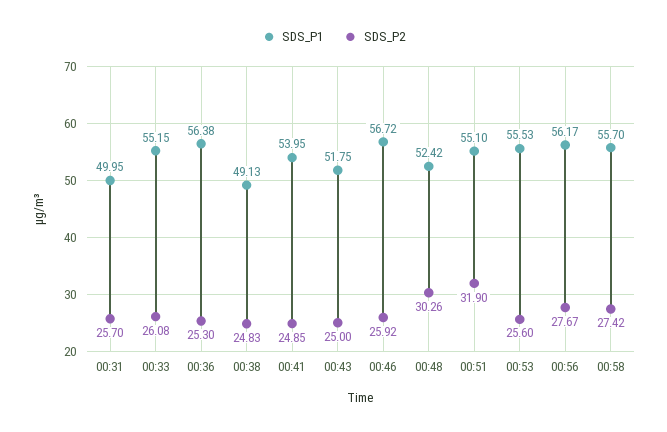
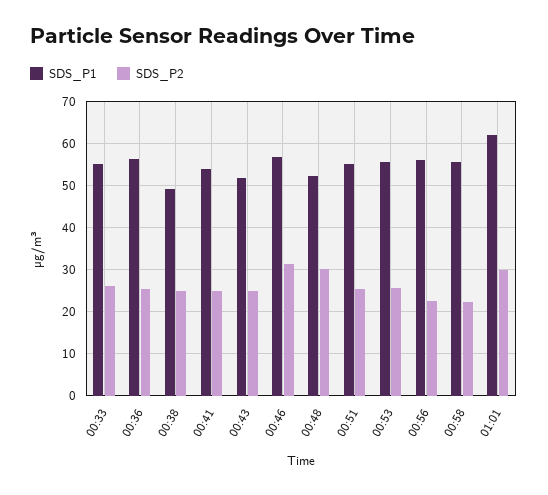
SDS_P1, 00:31: 49.95 -> none
SDS_P2, 00:31: 25.7 -> none
SDS_P2, 00:46: 25.92 -> 32
SDS_P2, 00:51: 31.9 -> 26
SDS_P2, 00:56: 27.67 -> 22
SDS_P2, 00:58: 27.42 -> 22
SDS_P1, 01:01: none -> 62
SDS_P2, 01:01: none -> 30

